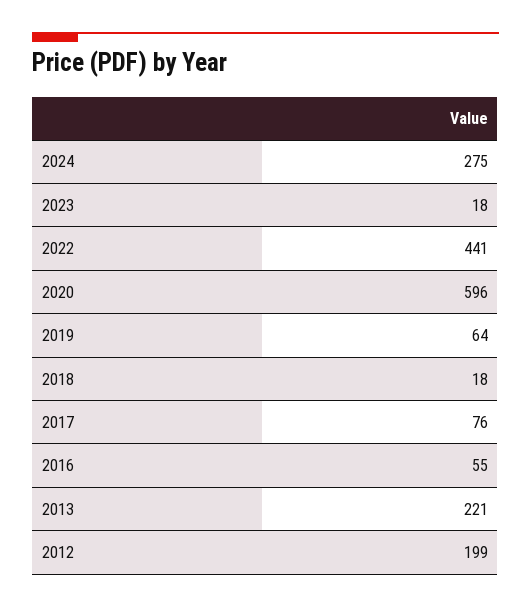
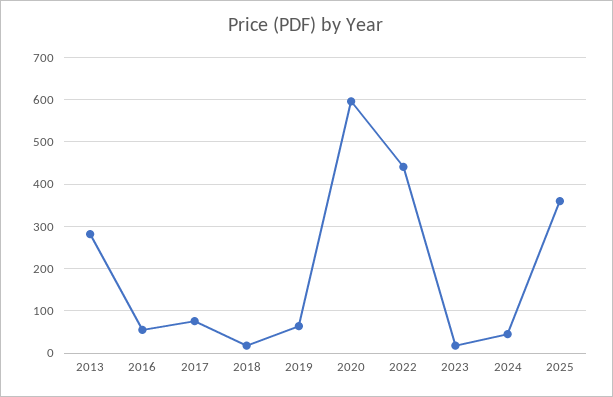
2024: 275 -> 40
2013: 221 -> 280
2012: 199 -> none
2025: none -> 360

